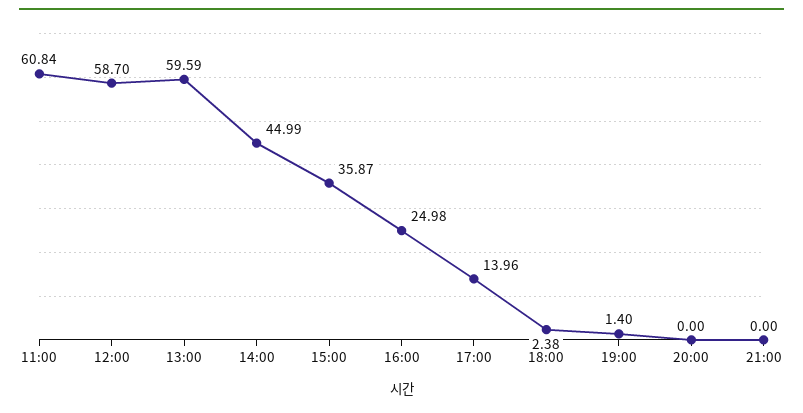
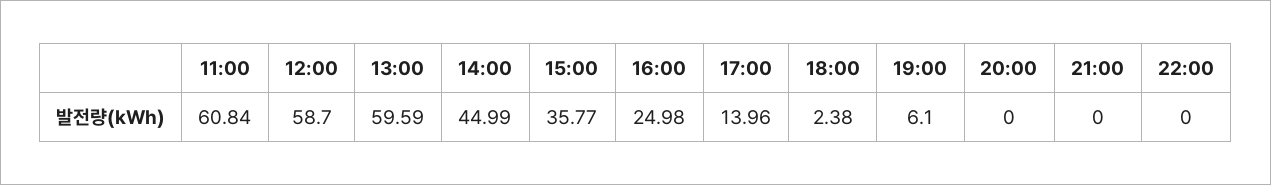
15:00: 35.87 -> 35.77
19:00: 1.4 -> 6.1
22:00: none -> 0

